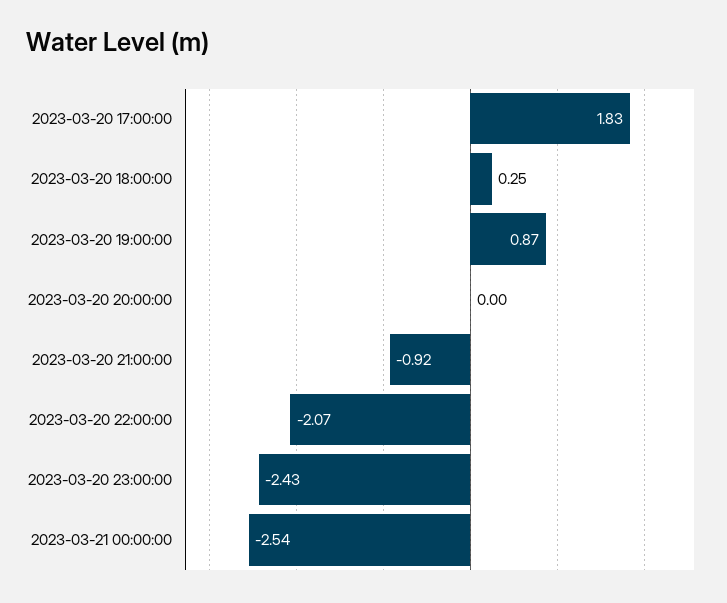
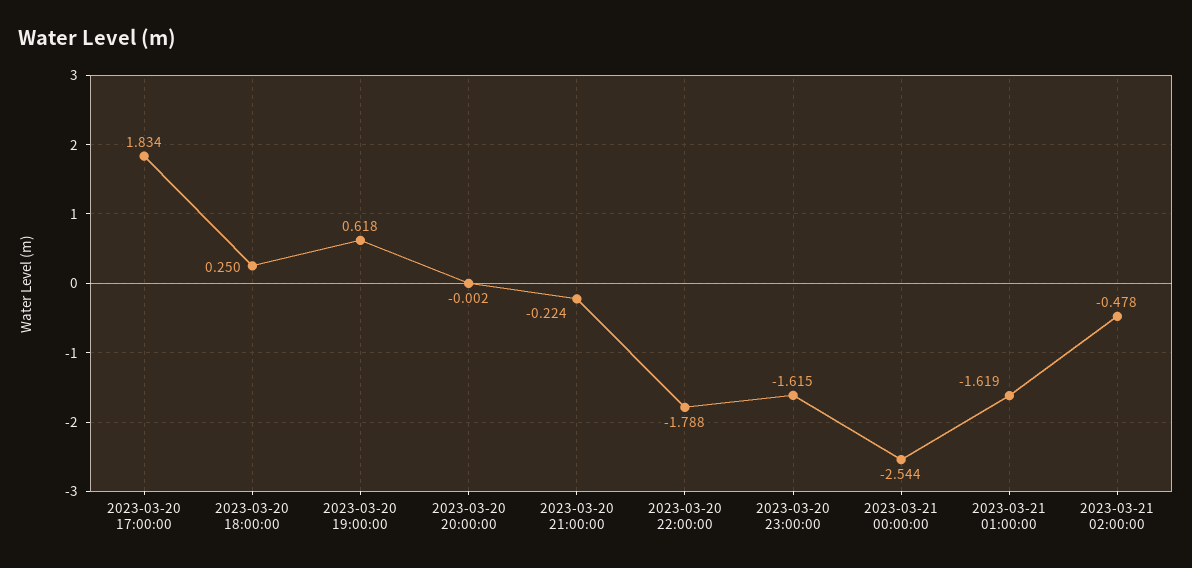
2023-03-20 19:00:00: 0.87 -> 0.618
2023-03-20 21:00:00: -0.92 -> -0.224
2023-03-20 22:00:00: -2.07 -> -1.788
2023-03-20 23:00:00: -2.43 -> -1.615
2023-03-21 01:00:00: none -> -1.619
2023-03-21 02:00:00: none -> -0.478

